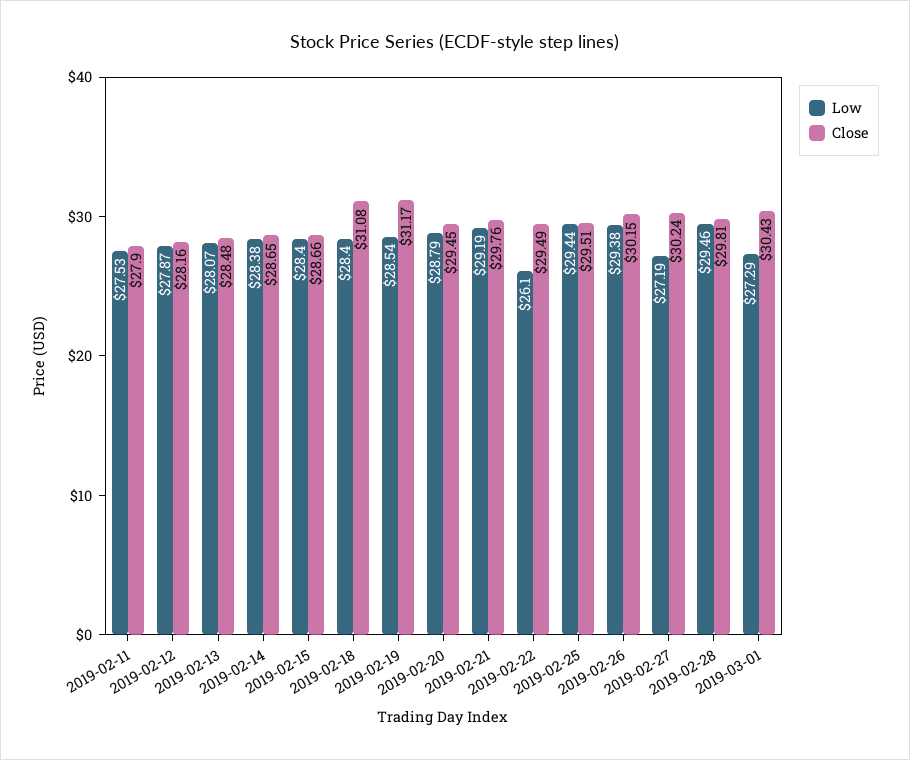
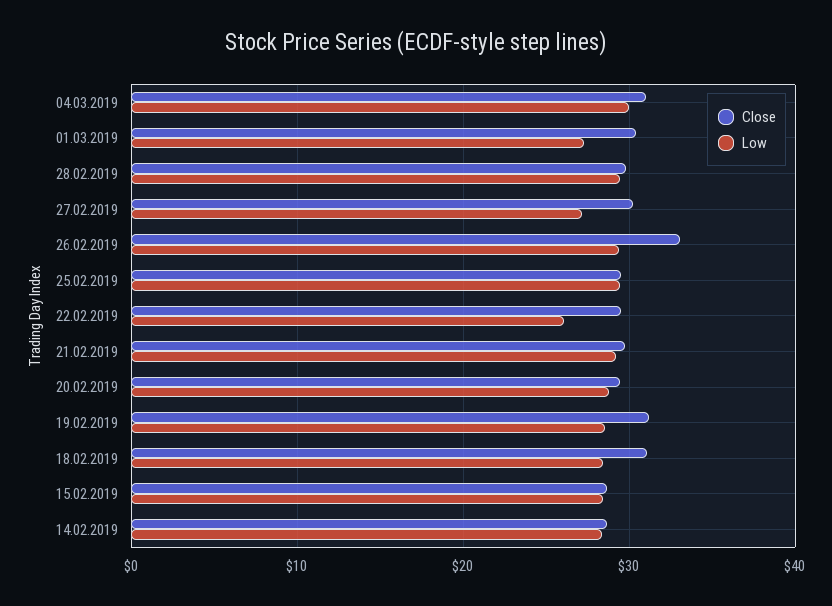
Low, 2019-02-11: 27.53 -> none
Close, 2019-02-11: 27.9 -> none
Low, 2019-02-12: 27.87 -> none
Close, 2019-02-12: 28.16 -> none
Low, 2019-02-13: 28.07 -> none
Close, 2019-02-13: 28.48 -> none
Close, 2019-02-26: 30.15 -> 33
Close, 04.03.2019: none -> 31
Low, 04.03.2019: none -> 30

